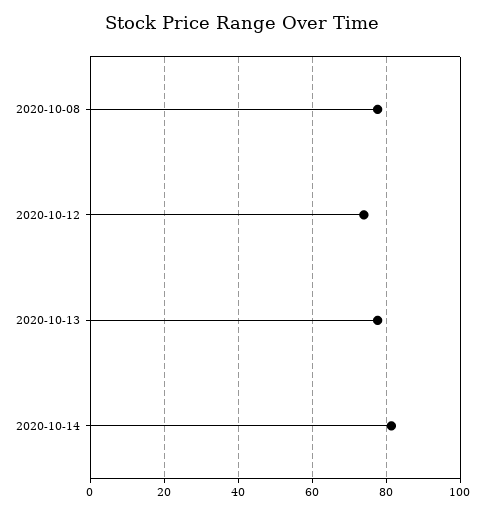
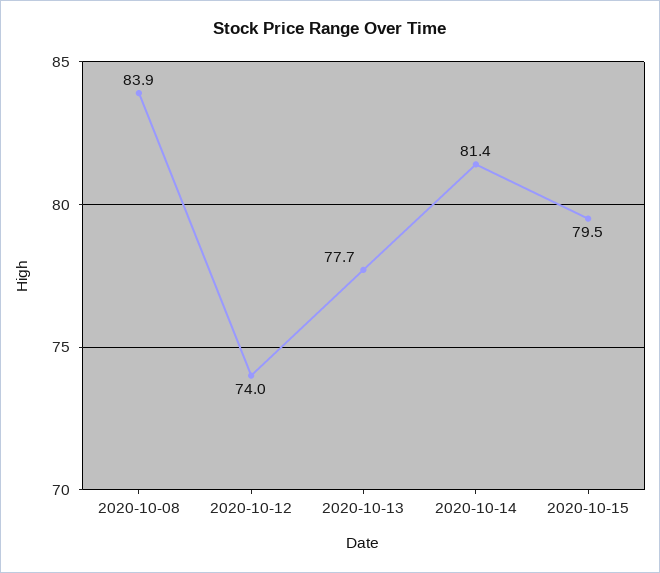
2020-10-08: 78 -> 83.9
2020-10-15: none -> 79.5

